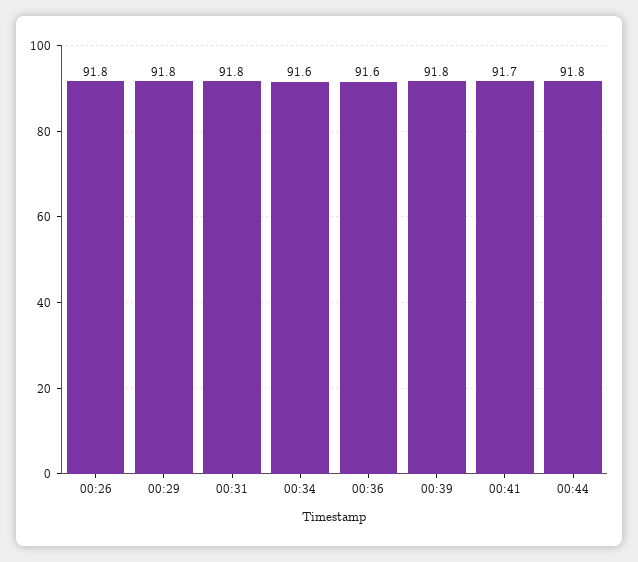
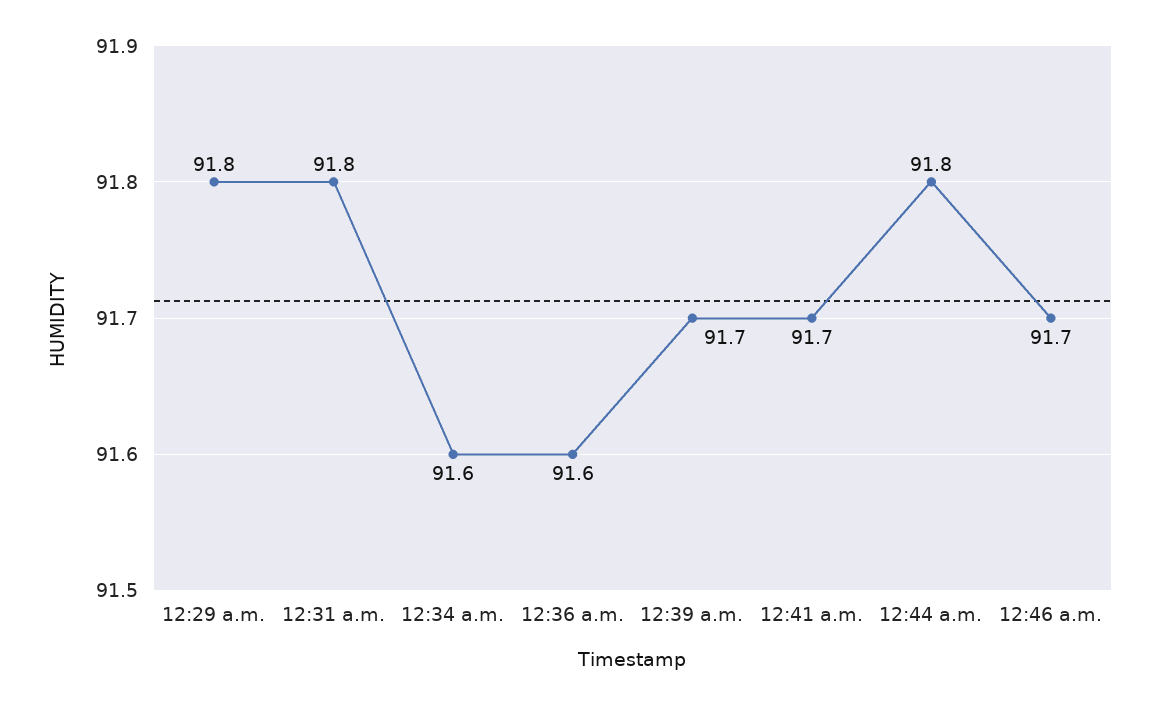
00:26: 91.8 -> none
00:39: 91.8 -> 91.7
12:46 a.m.: none -> 91.7

